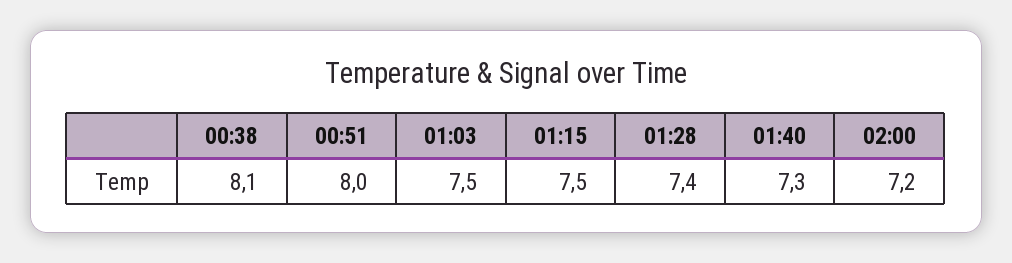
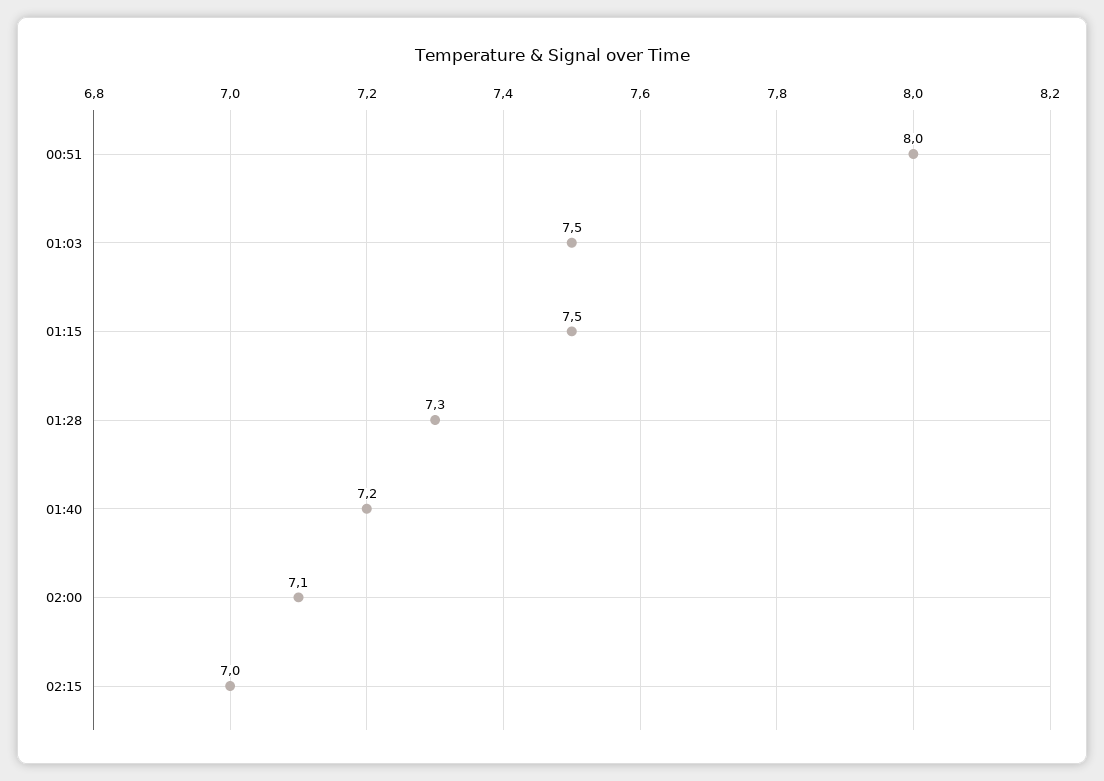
00:38: 8.1 -> none
01:28: 7.4 -> 7.3
01:40: 7.3 -> 7.2
02:00: 7.2 -> 7.1
02:15: none -> 7

